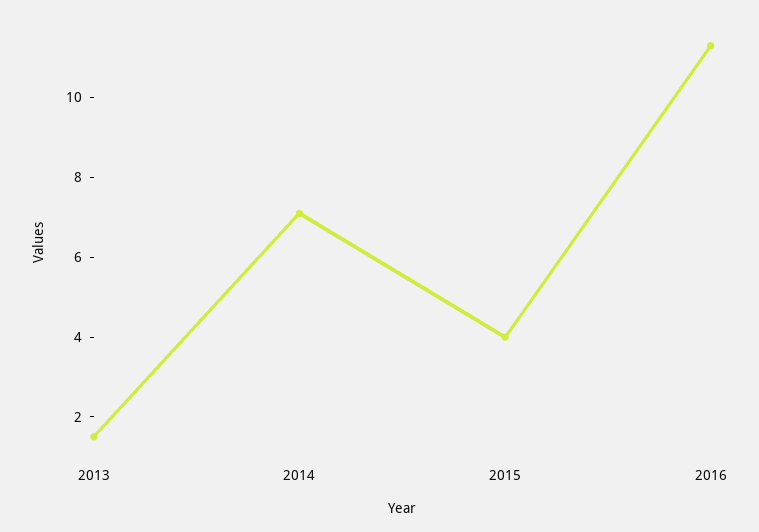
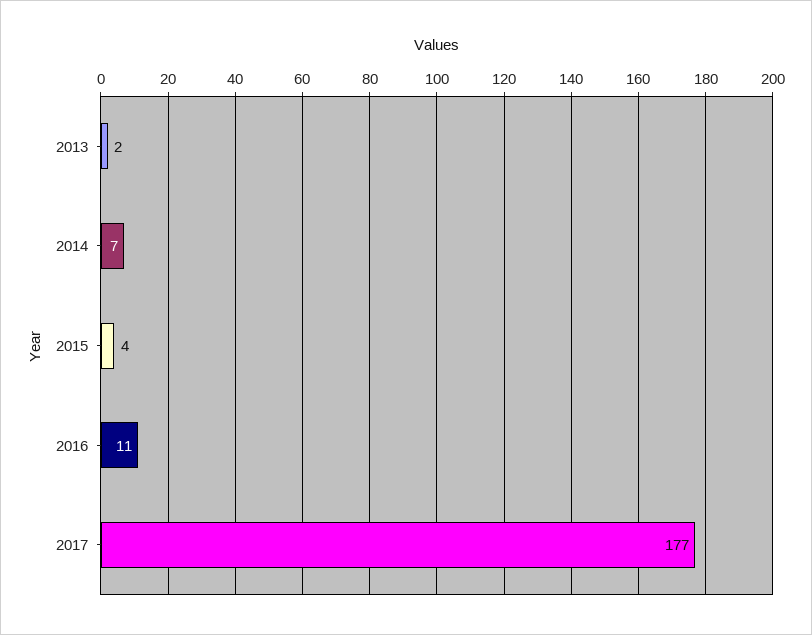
2017: none -> 177

